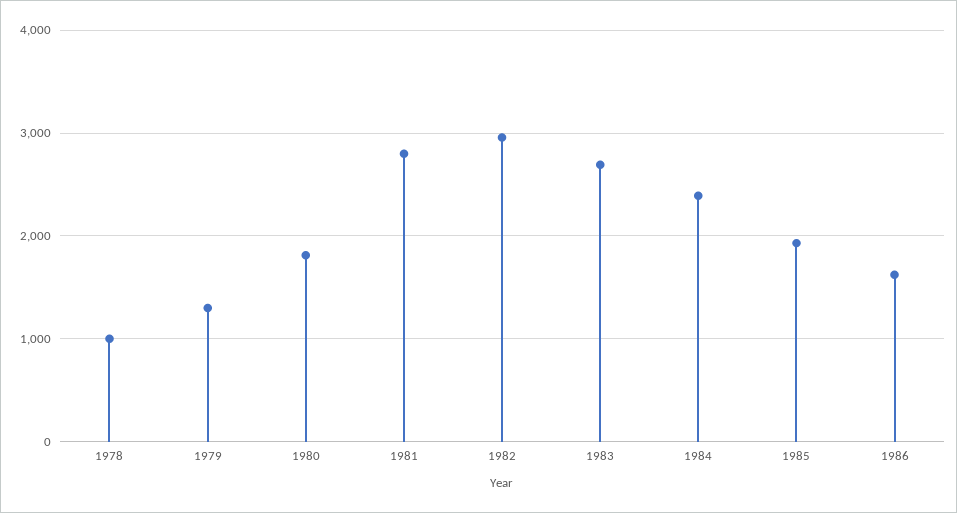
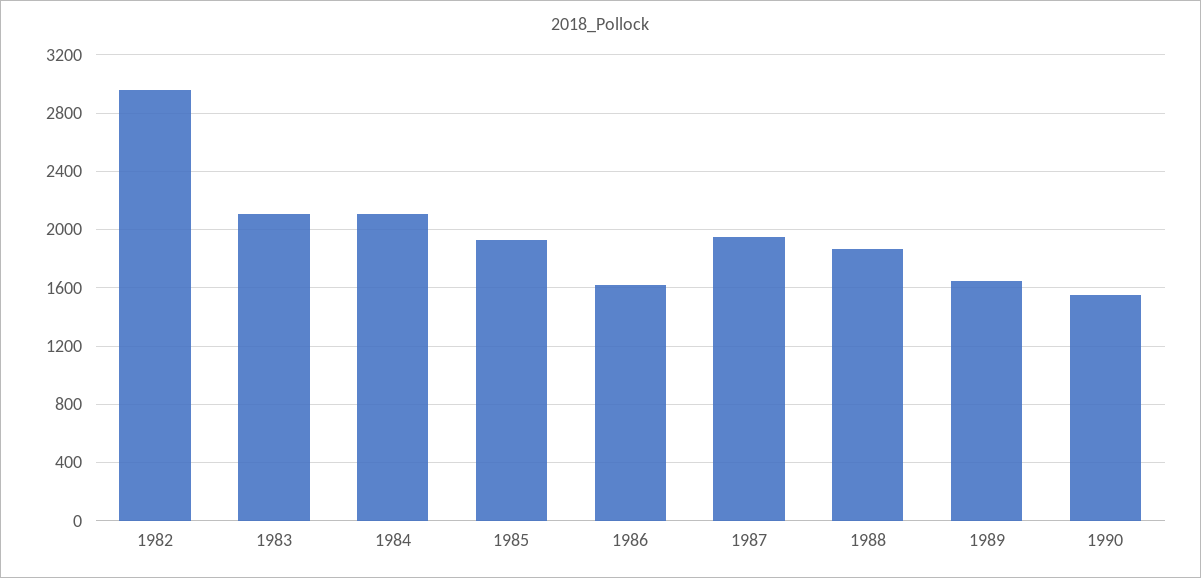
1978: 1000 -> none
1979: 1300 -> none
1980: 1800 -> none
1981: 2800 -> none
1983: 2700 -> 2100
1984: 2400 -> 2100
1987: none -> 1950
1988: none -> 1850
1989: none -> 1650
1990: none -> 1550

